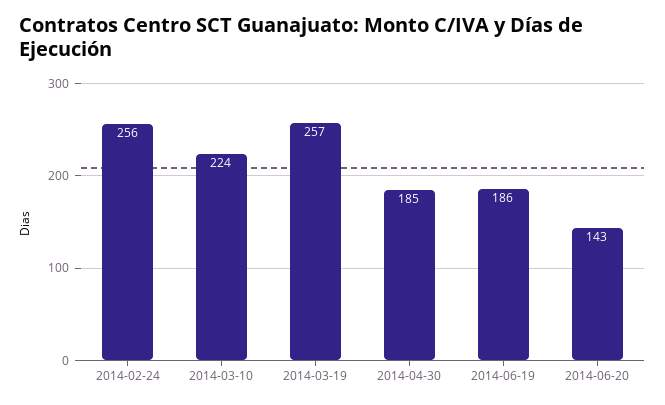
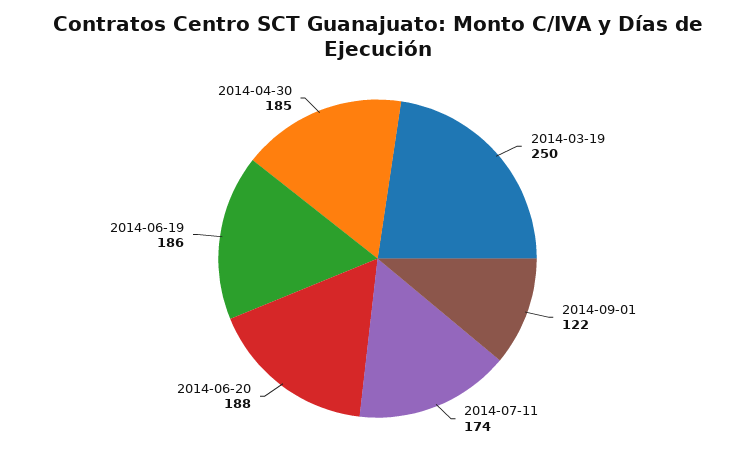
2014-02-24: 256 -> none
2014-03-10: 224 -> none
2014-03-19: 257 -> 250
2014-06-20: 143 -> 188
2014-09-01: none -> 122
2014-07-11: none -> 174

